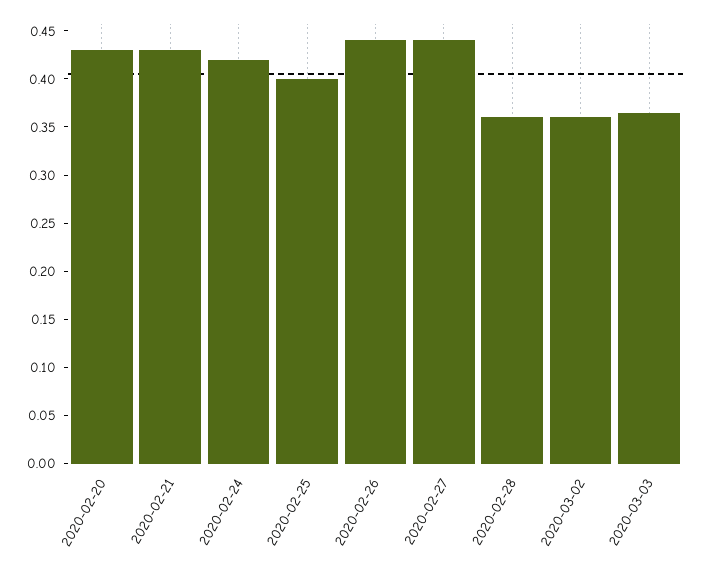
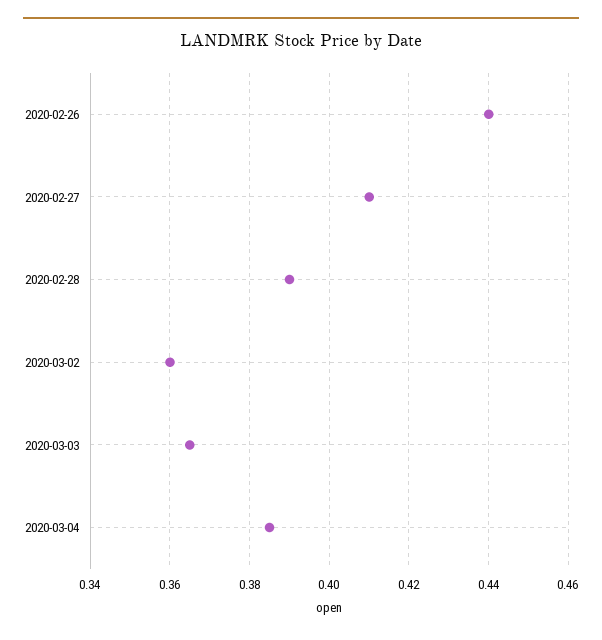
2020-02-20: 0.43 -> none
2020-02-21: 0.43 -> none
2020-02-24: 0.42 -> none
2020-02-25: 0.4 -> none
2020-02-27: 0.44 -> 0.41
2020-02-28: 0.36 -> 0.39
2020-03-04: none -> 0.385

